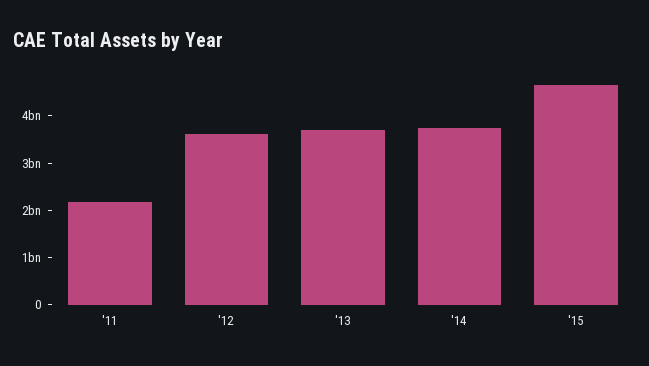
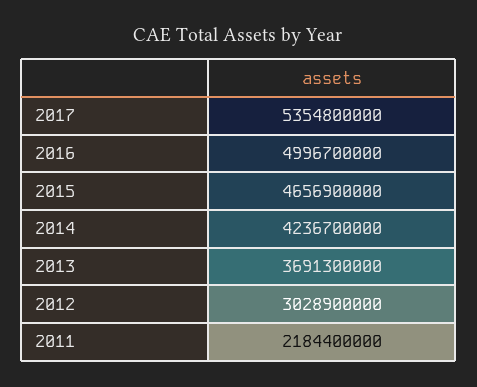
'12: 3600000000 -> 3028900000
'14: 3800000000 -> 4236700000
2017: none -> 5354800000
2016: none -> 4996700000

